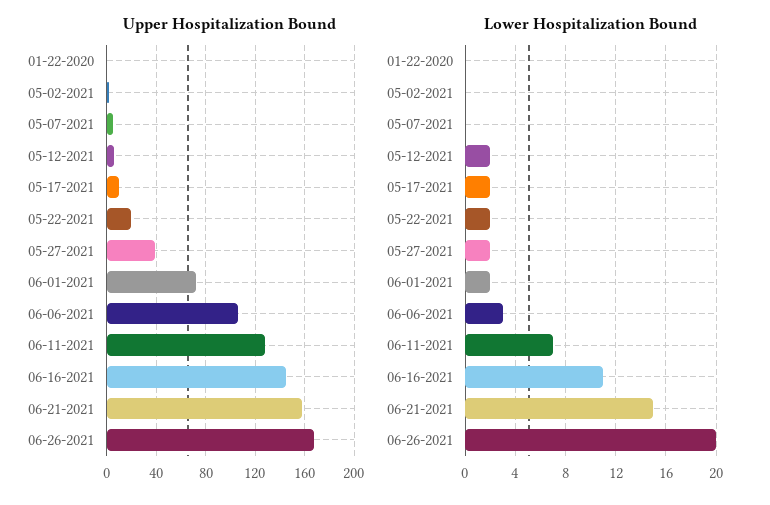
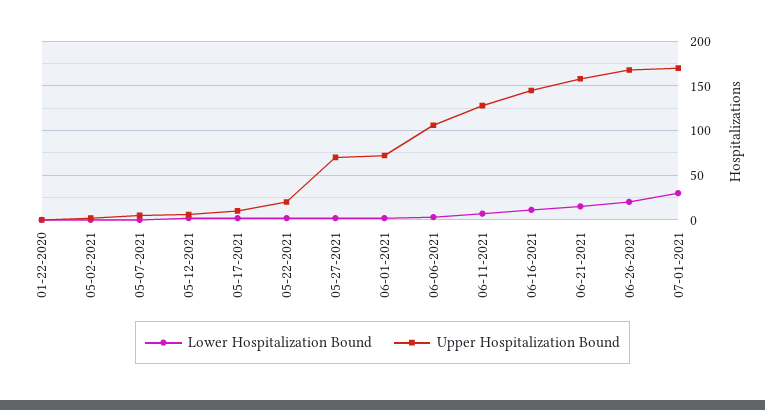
Upper Hospitalization Bound, 05-27-2021: 40 -> 70
Lower Hospitalization Bound, 07-01-2021: none -> 30
Upper Hospitalization Bound, 07-01-2021: none -> 170

